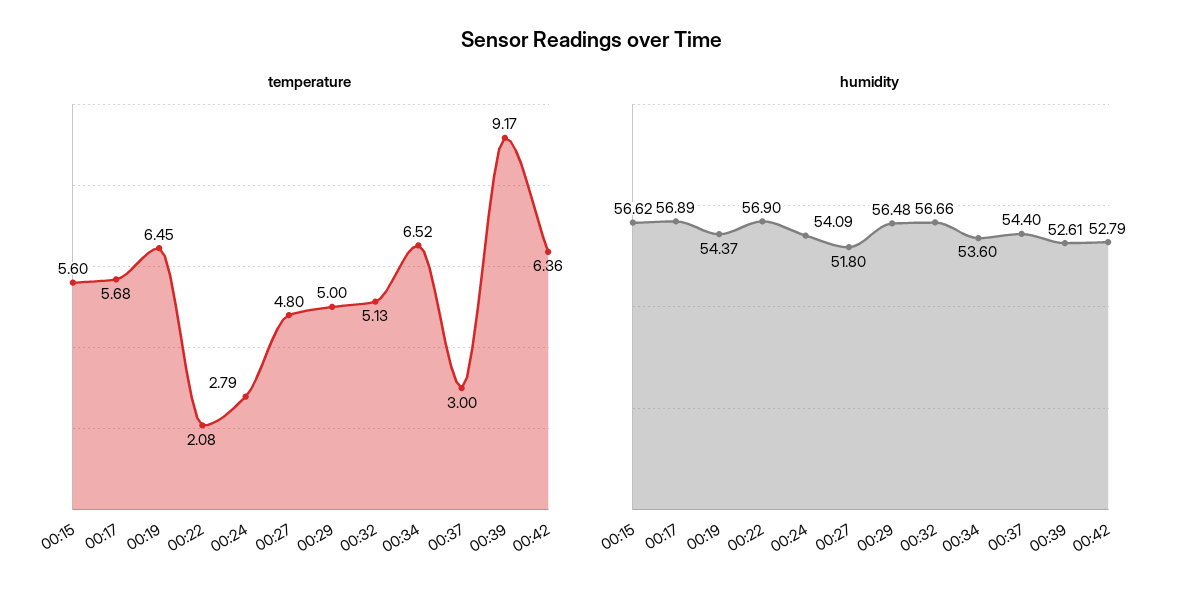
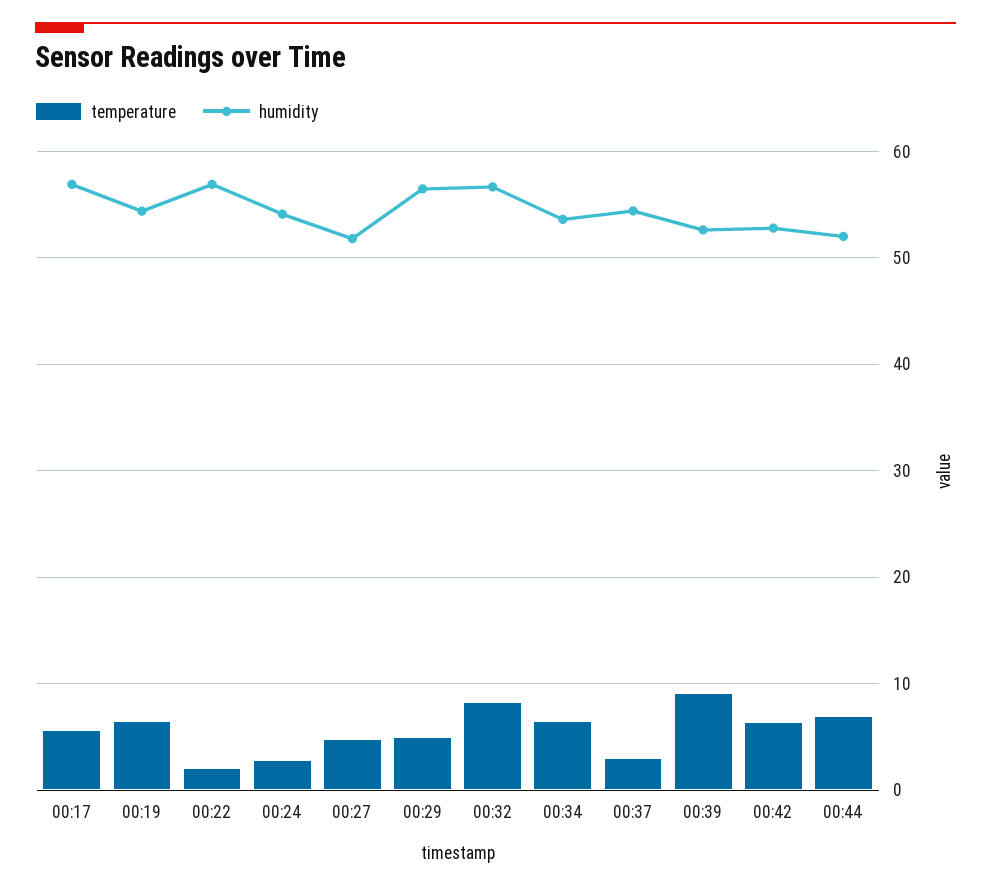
temperature, 00:15: 5.6 -> none
temperature, 00:32: 5.13 -> 8
humidity, 00:15: 56.62 -> none
temperature, 00:44: none -> 7
humidity, 00:44: none -> 52

